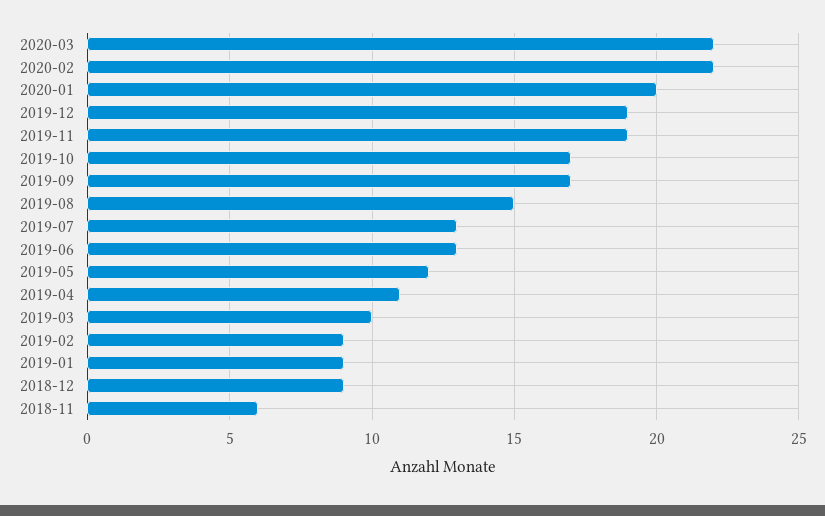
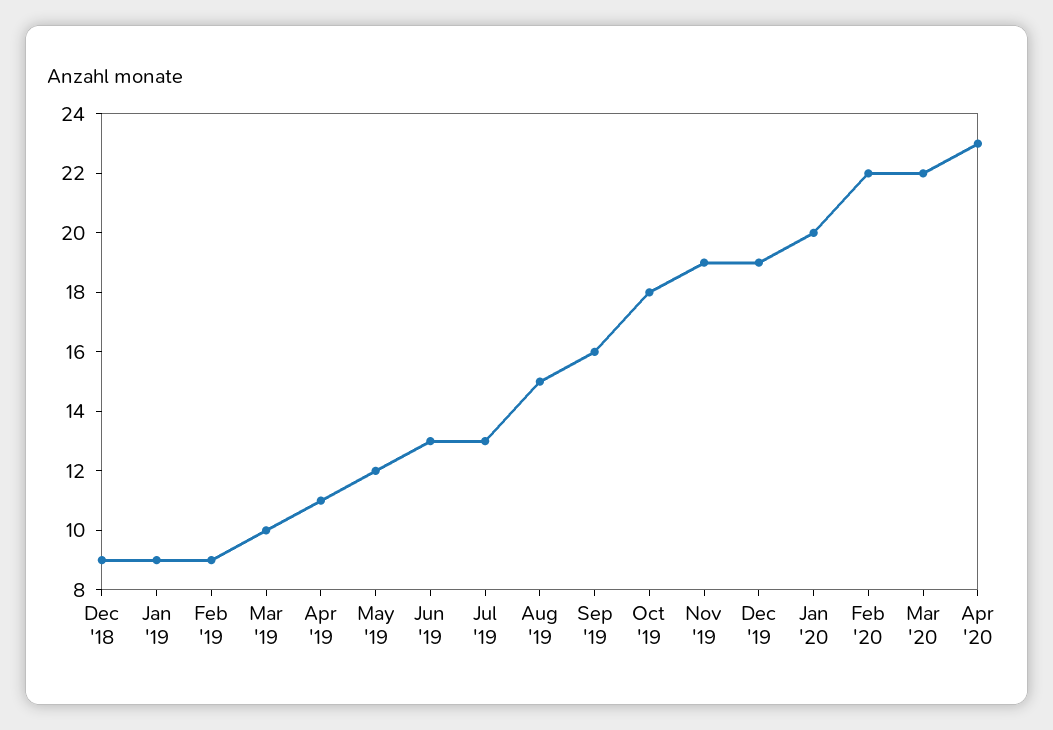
2019-10: 17 -> 18
2019-09: 17 -> 16
2018-11: 6 -> none
Apr '20: none -> 23

